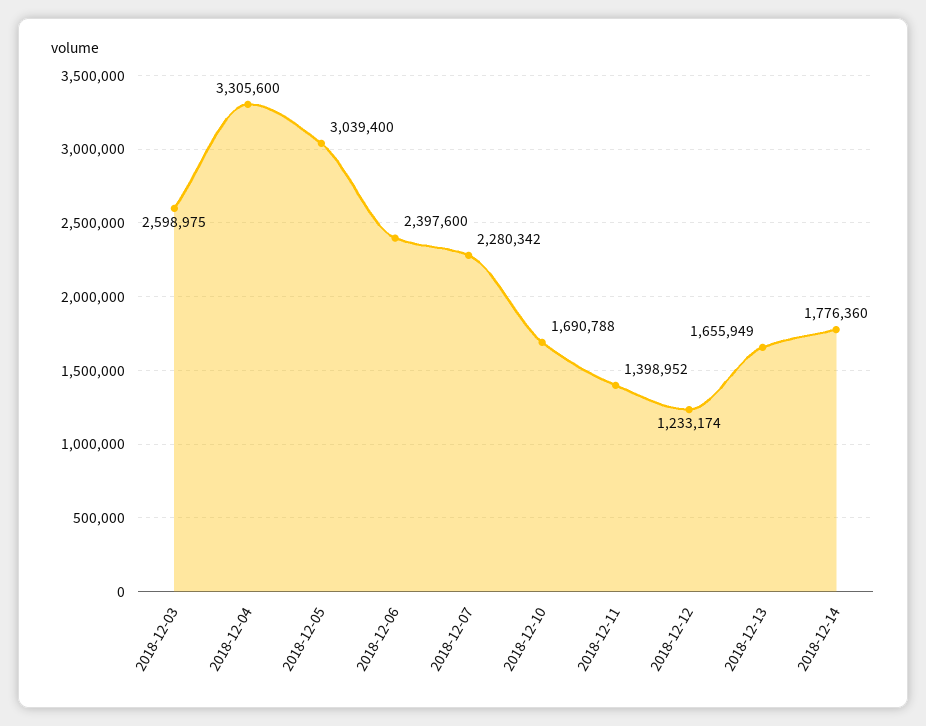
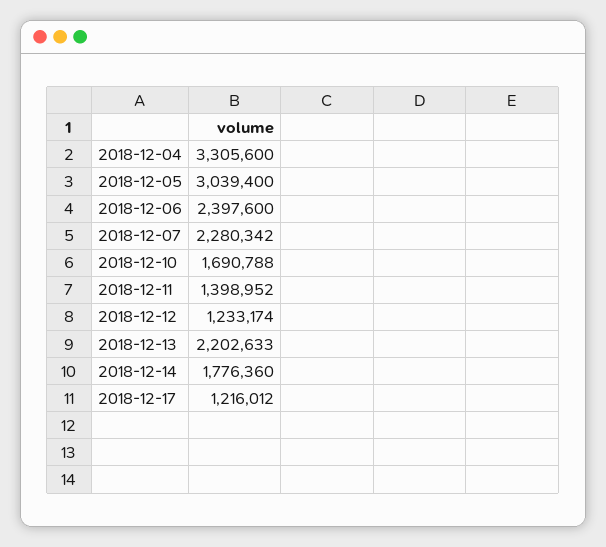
2018-12-03: 2598975 -> none
2018-12-13: 1655949 -> 2202633
2018-12-17: none -> 1216012

